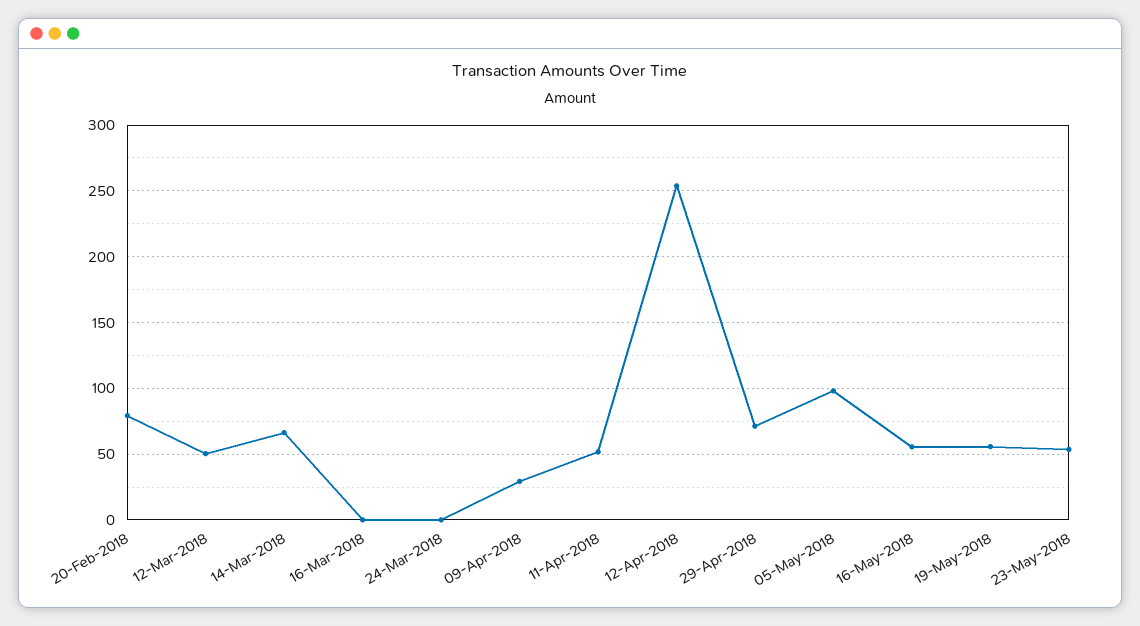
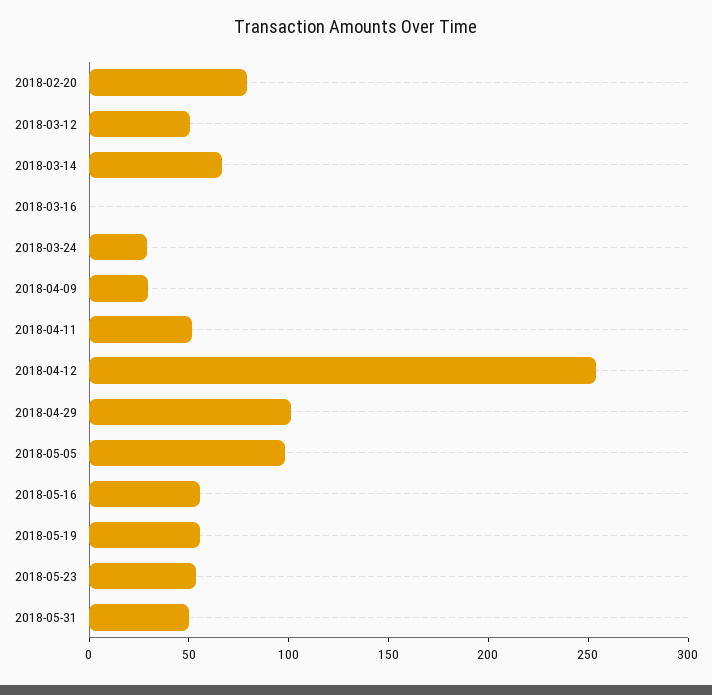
24-Mar-2018: 0 -> 30
29-Apr-2018: 70 -> 100
2018-05-31: none -> 50

